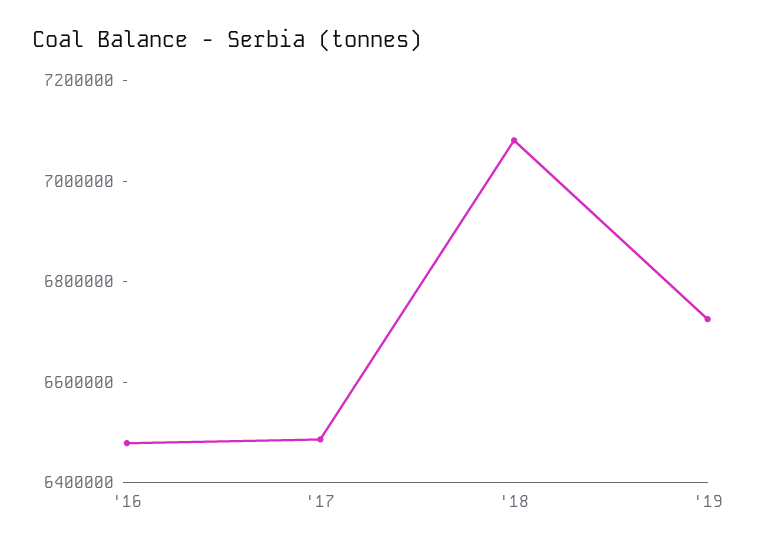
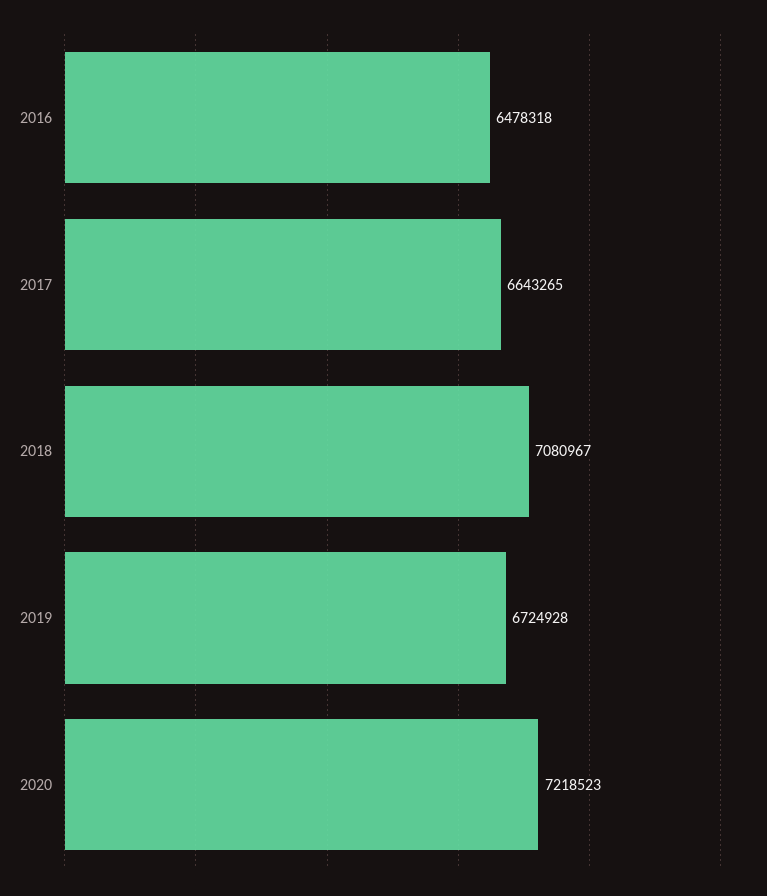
'17: 6500000 -> 6643265
2020: none -> 7218523

